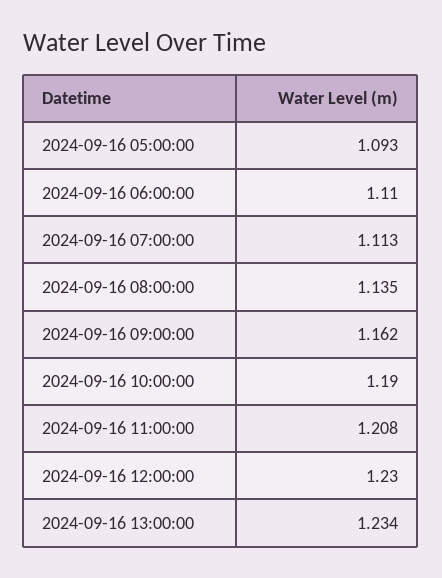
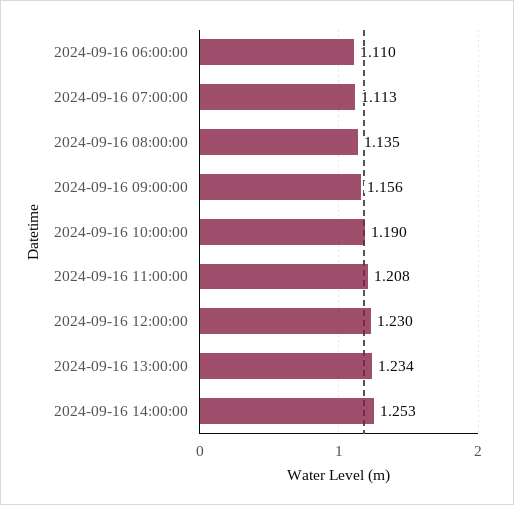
2024-09-16 05:00:00: 1.093 -> none
2024-09-16 09:00:00: 1.162 -> 1.156
2024-09-16 14:00:00: none -> 1.253

